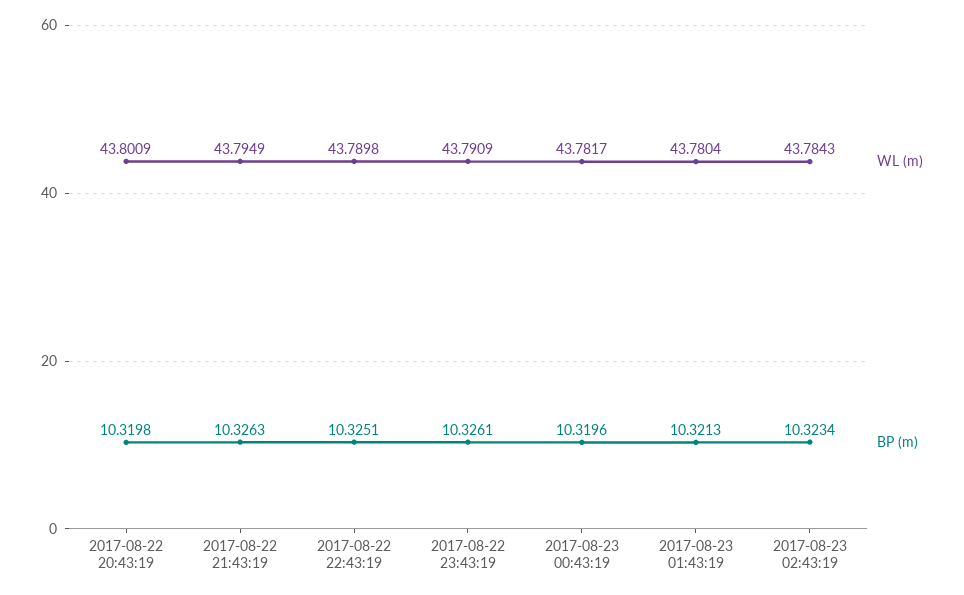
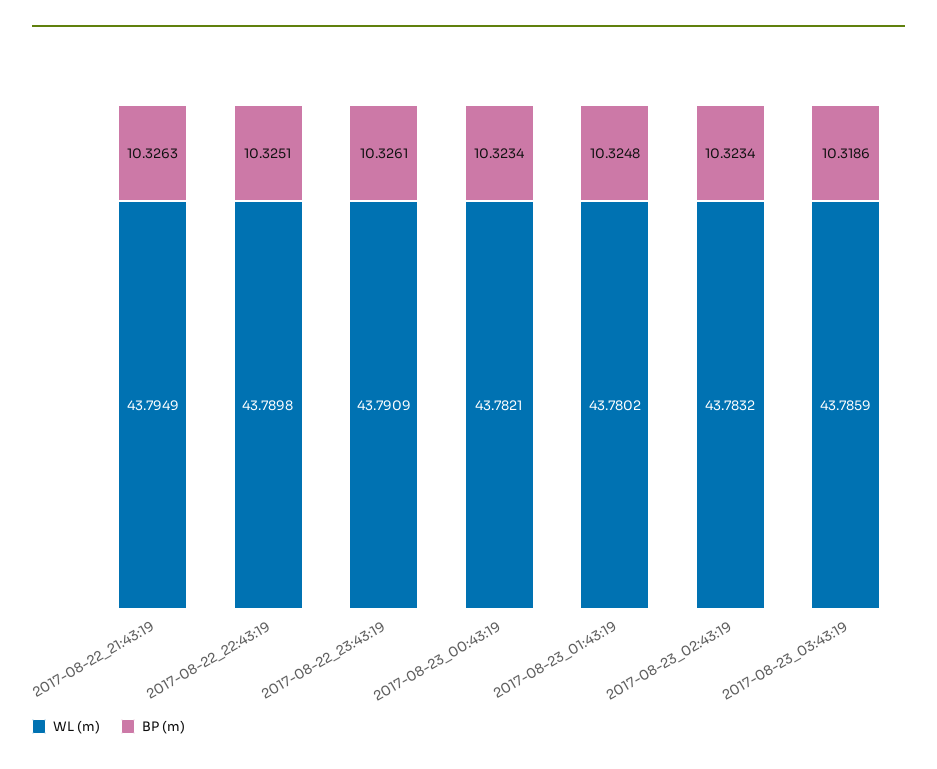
WL (m), 2017-08-22 20:43:19: 43.8009 -> none
BP (m), 2017-08-22 20:43:19: 10.3198 -> none
WL (m), 2017-08-23 00:43:19: 43.7817 -> 43.7821
BP (m), 2017-08-23 00:43:19: 10.3196 -> 10.3234
WL (m), 2017-08-23 01:43:19: 43.7804 -> 43.7802
BP (m), 2017-08-23 01:43:19: 10.3213 -> 10.3248
WL (m), 2017-08-23 02:43:19: 43.7843 -> 43.7832
WL (m), 2017-08-23_03:43:19: none -> 43.7859
BP (m), 2017-08-23_03:43:19: none -> 10.3186

